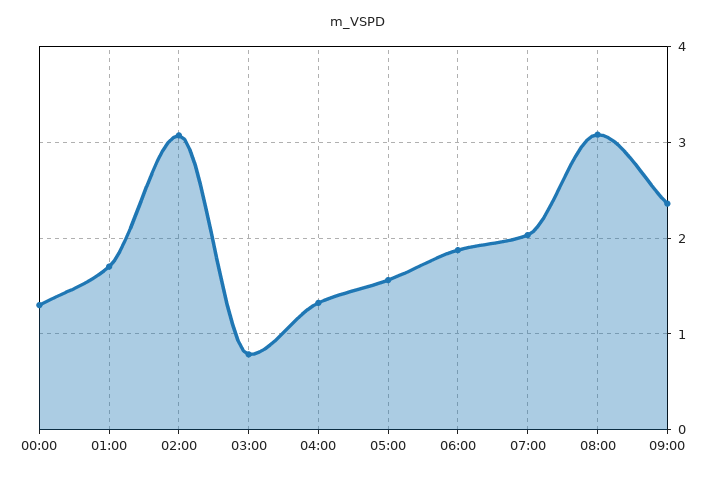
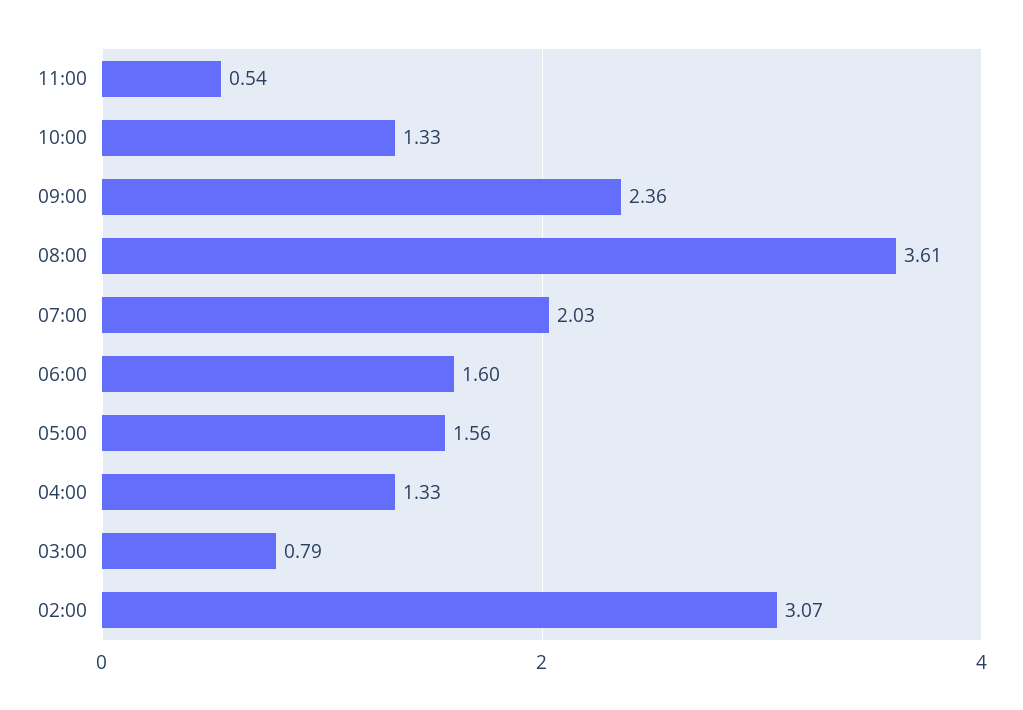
00:00: 1.3 -> none
01:00: 1.7 -> none
06:00: 1.9 -> 1.6
08:00: 3.1 -> 3.61
11:00: none -> 0.54
10:00: none -> 1.33

